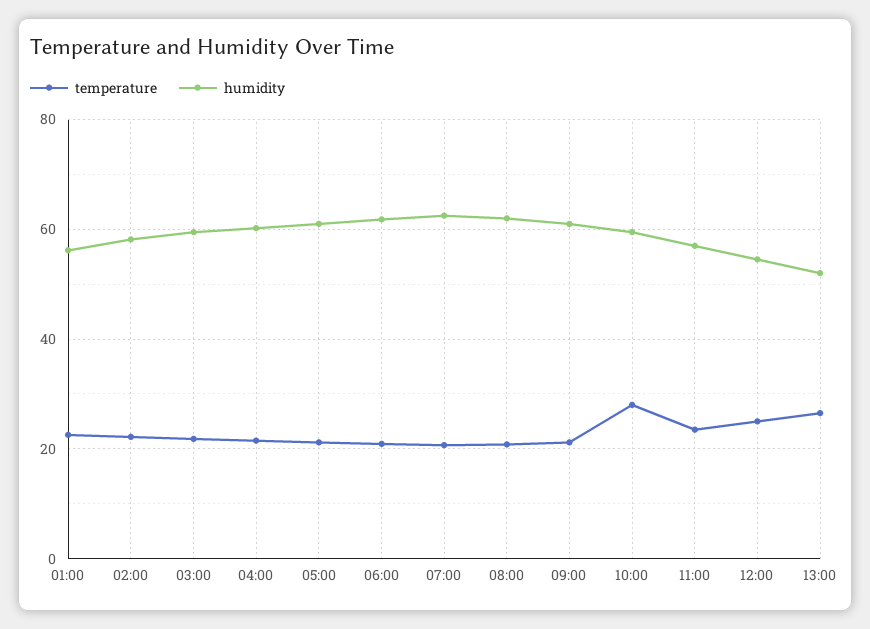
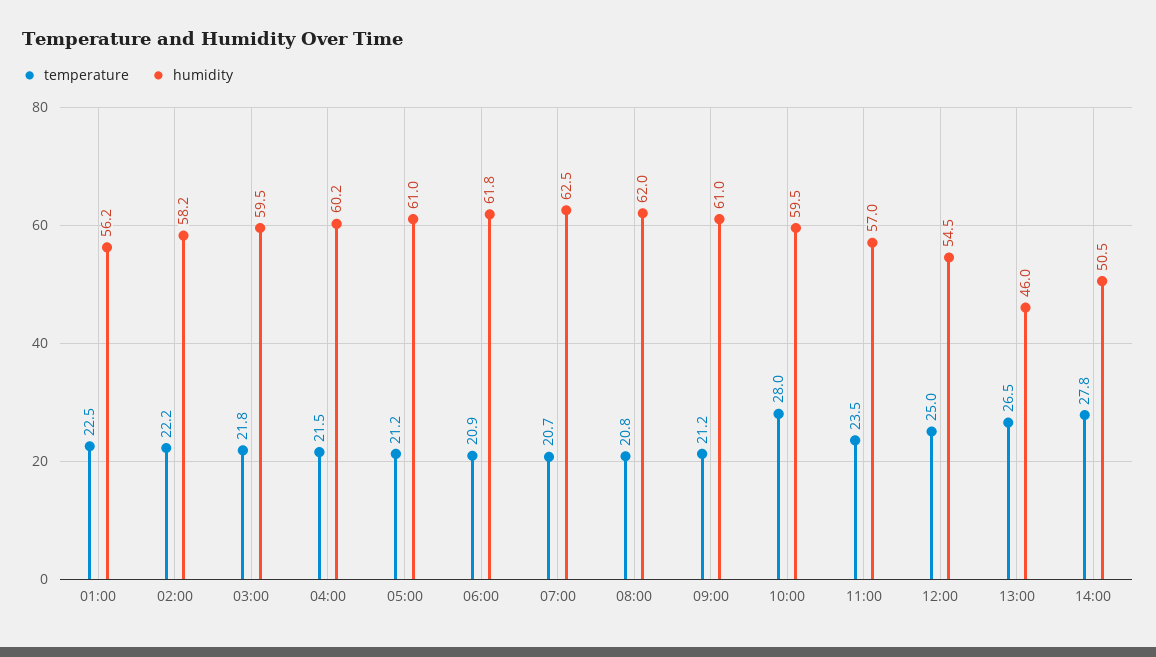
humidity, 13:00: 52 -> 46
temperature, 14:00: none -> 27.8
humidity, 14:00: none -> 50.5

